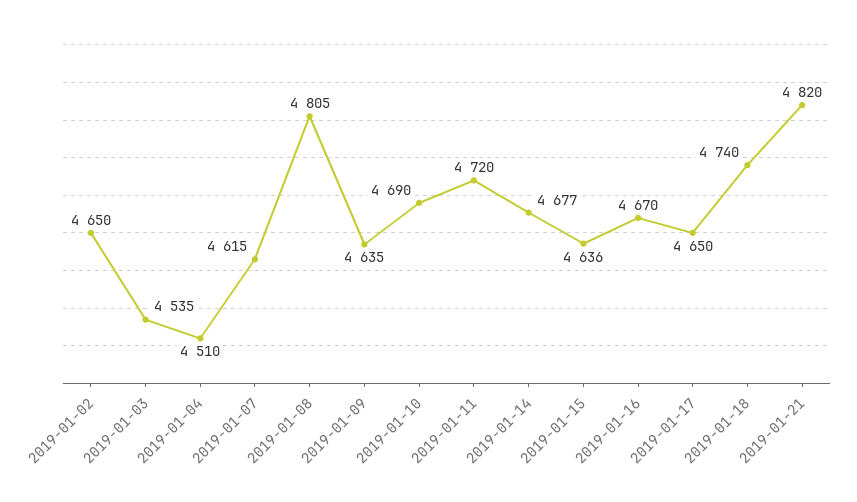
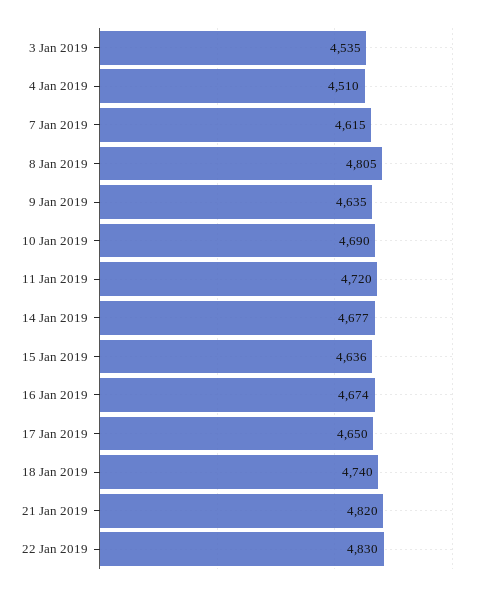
2019-01-02: 4650 -> none
2019-01-16: 4670 -> 4674
22 Jan 2019: none -> 4830

